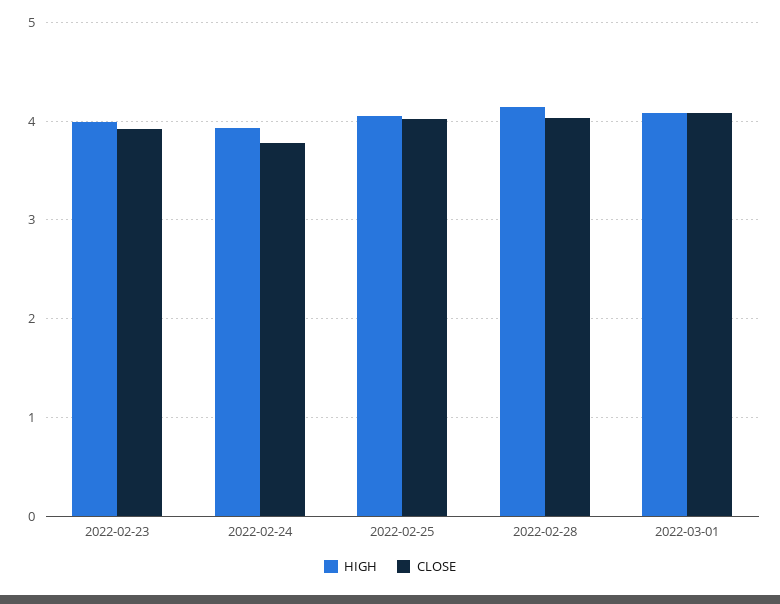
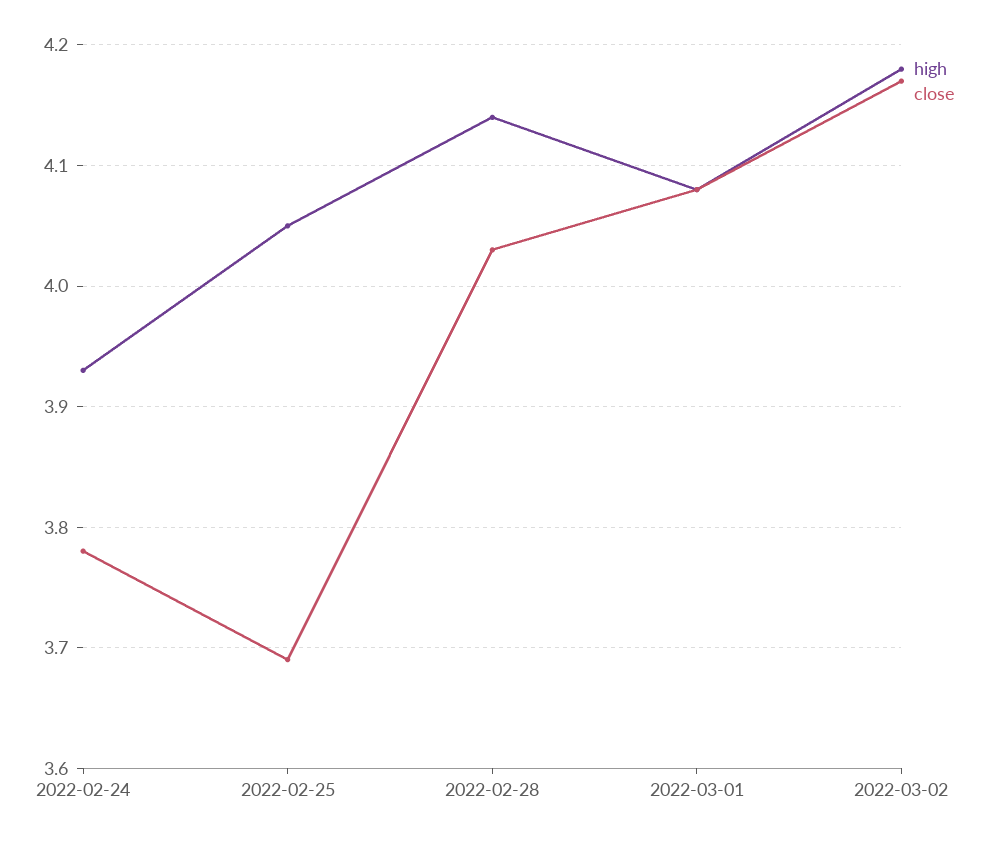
HIGH, 2022-02-23: 4 -> none
CLOSE, 2022-02-23: 3.9 -> none
CLOSE, 2022-02-25: 4 -> 3.69
HIGH, 2022-03-02: none -> 4.18
CLOSE, 2022-03-02: none -> 4.17

